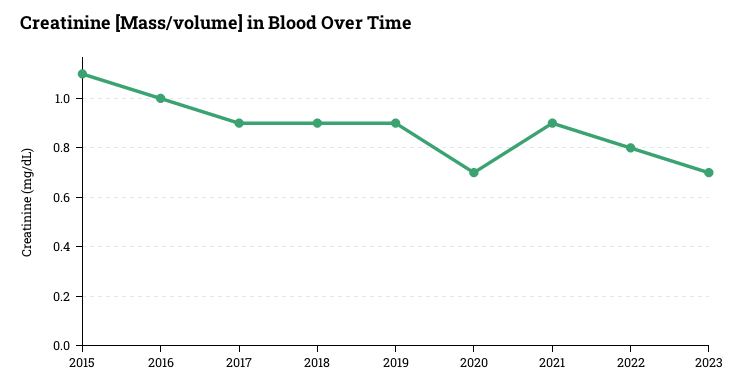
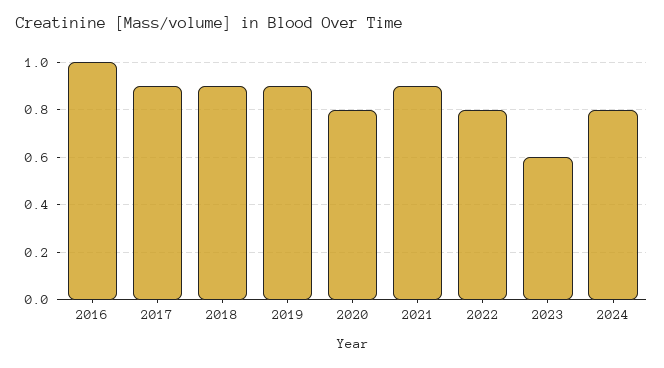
2015: 1.1 -> none
2020: 0.7 -> 0.8
2023: 0.7 -> 0.6
2024: none -> 0.8

